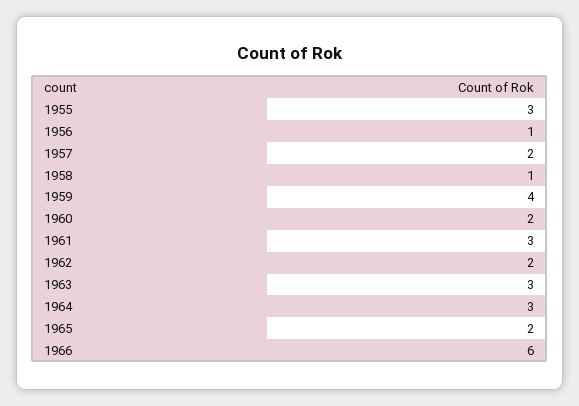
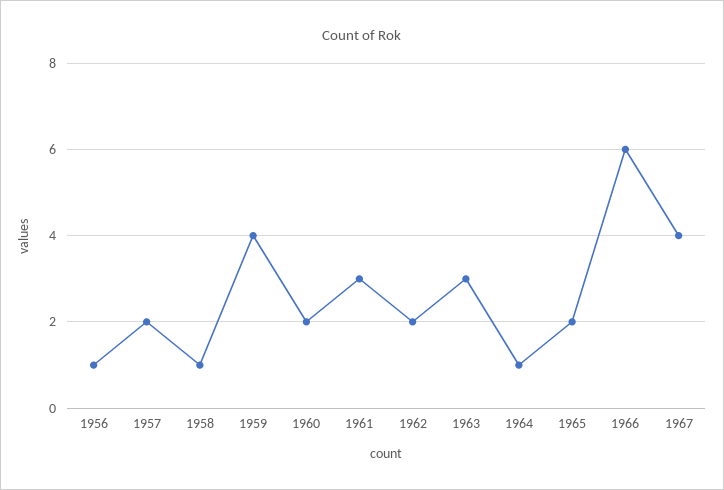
1955: 3 -> none
1964: 3 -> 1
1967: none -> 4

